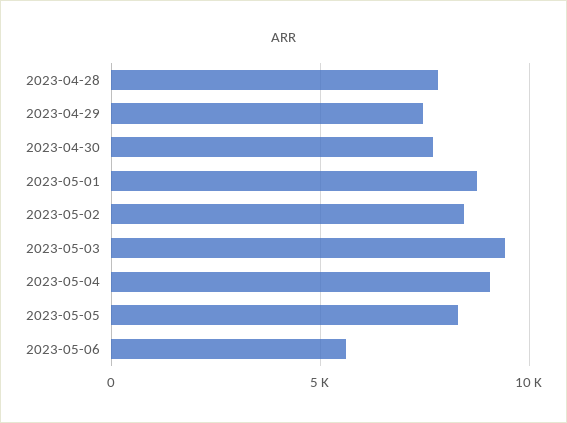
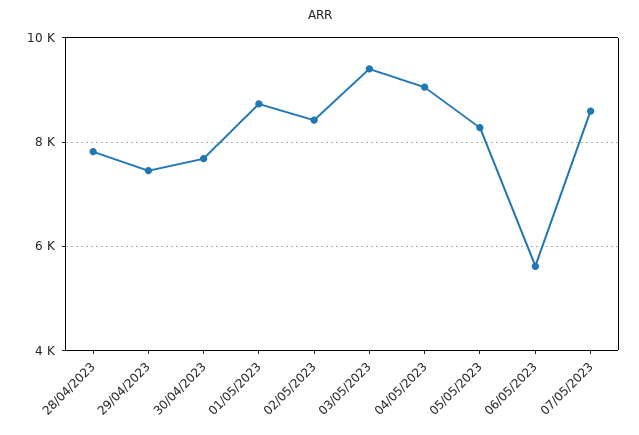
07/05/2023: none -> 8600

